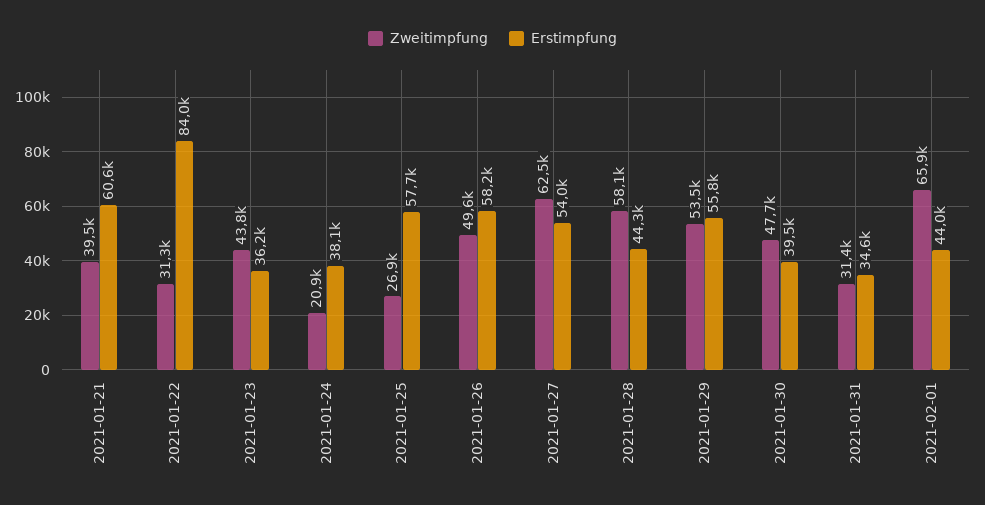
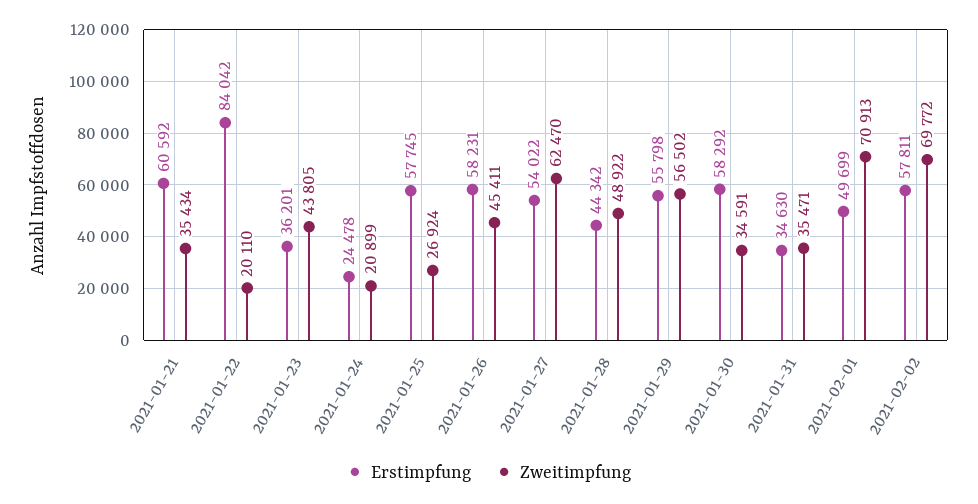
Zweitimpfung, 2021-01-21: 39500 -> 35434
Zweitimpfung, 2021-01-22: 31300 -> 20110
Erstimpfung, 2021-01-24: 38100 -> 24478
Zweitimpfung, 2021-01-26: 49600 -> 45411
Zweitimpfung, 2021-01-28: 58100 -> 48922
Zweitimpfung, 2021-01-29: 53500 -> 56502
Zweitimpfung, 2021-01-30: 47700 -> 34591
Erstimpfung, 2021-01-30: 39500 -> 58292
Zweitimpfung, 2021-01-31: 31400 -> 35471
Zweitimpfung, 2021-02-01: 65900 -> 70913
Erstimpfung, 2021-02-01: 44000 -> 49699
Erstimpfung, 2021-02-02: none -> 57811
Zweitimpfung, 2021-02-02: none -> 69772

